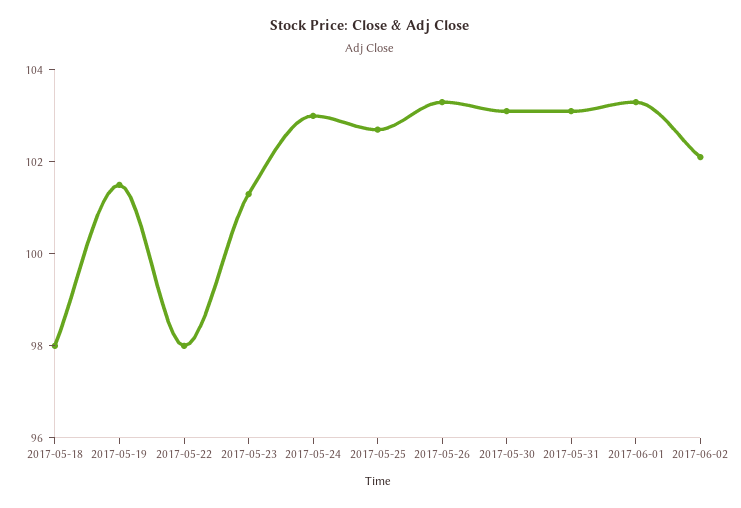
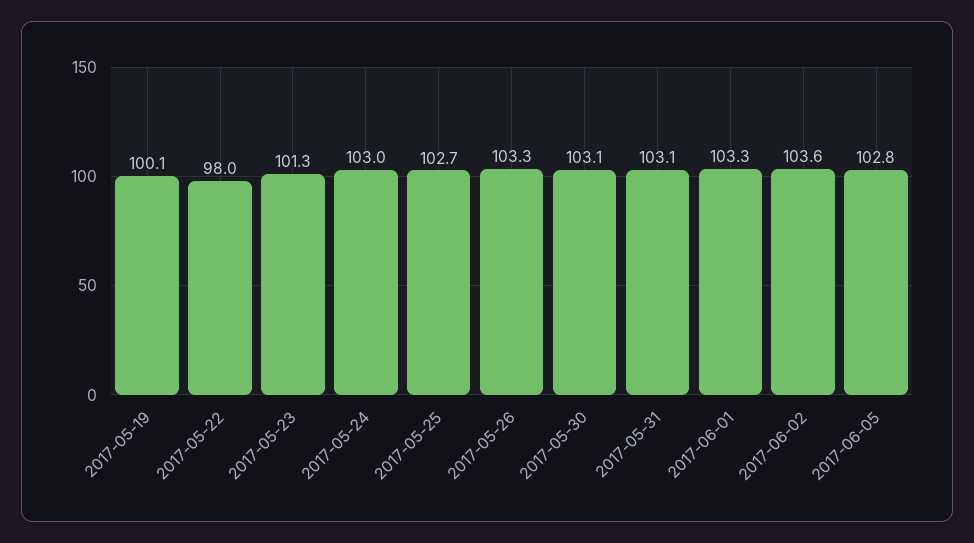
2017-05-18: 98 -> none
2017-05-19: 101.5 -> 100.1
2017-06-02: 102 -> 103.6
2017-06-05: none -> 102.8

